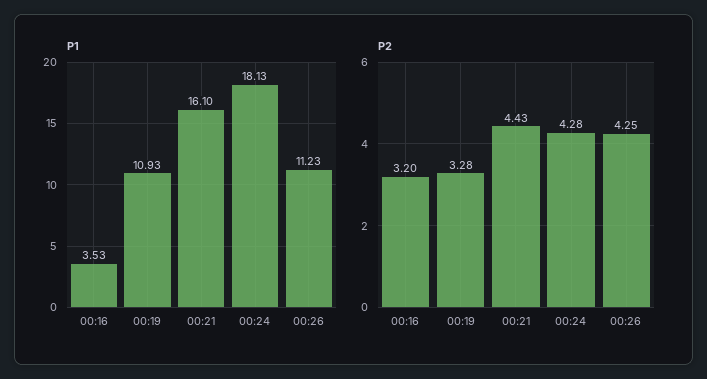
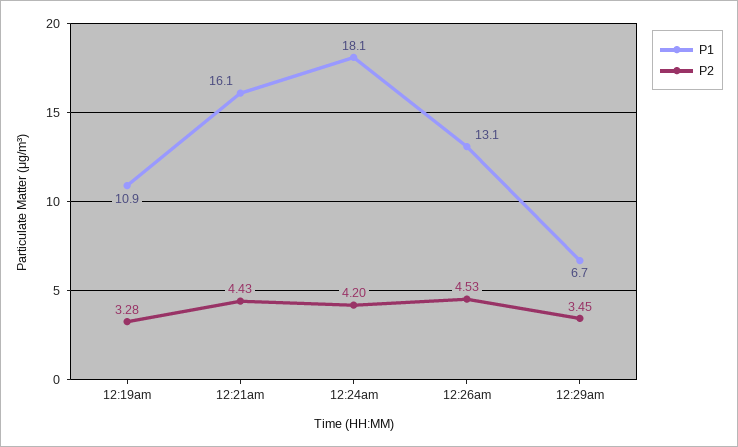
P1, 00:16: 3.53 -> none
P1, 00:26: 11.23 -> 13.1
P2, 00:16: 3.2 -> none
P2, 00:24: 4.28 -> 4.2
P2, 00:26: 4.25 -> 4.53
P1, 12:29am: none -> 6.7
P2, 12:29am: none -> 3.45

